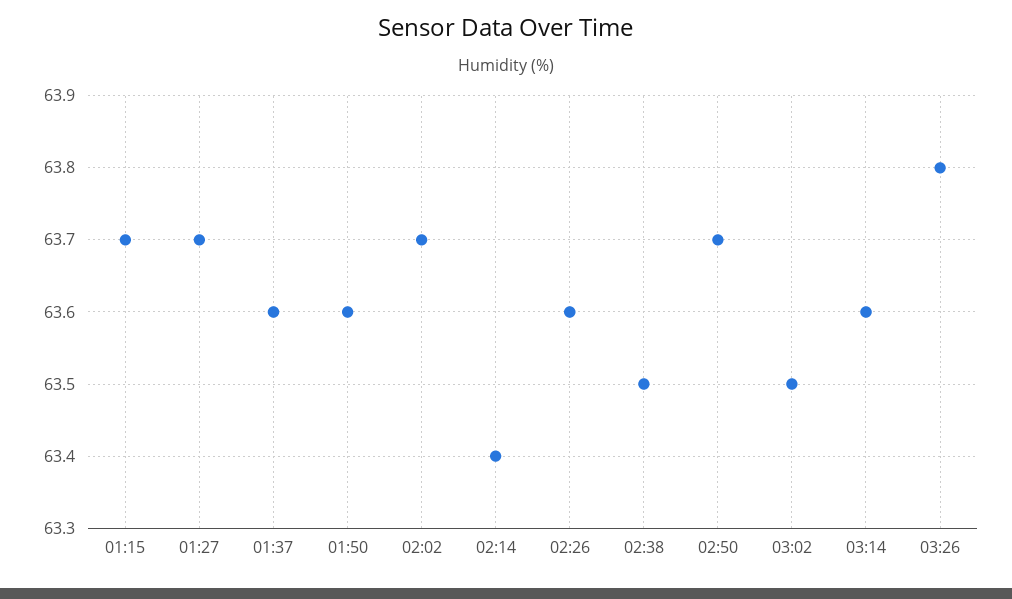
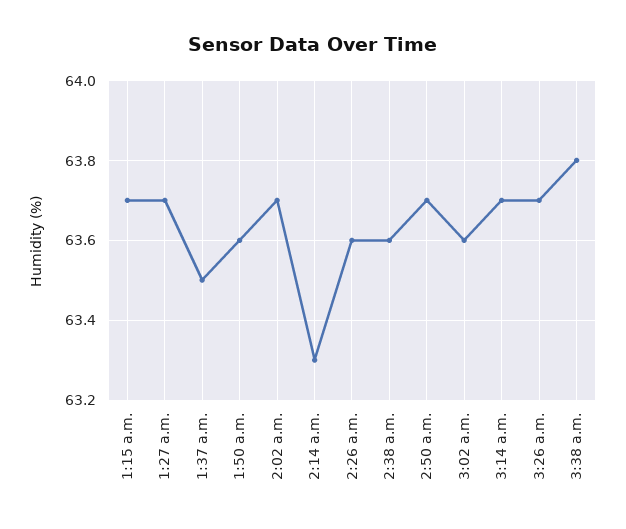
01:37: 63.6 -> 63.5
02:14: 63.4 -> 63.3
02:38: 63.5 -> 63.6
03:02: 63.5 -> 63.6
03:14: 63.6 -> 63.7
03:26: 63.8 -> 63.7
3:38 a.m.: none -> 63.8

